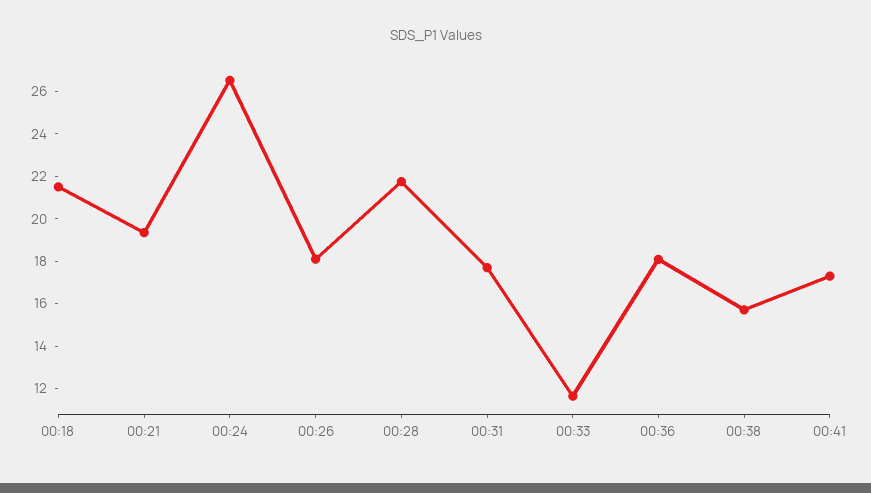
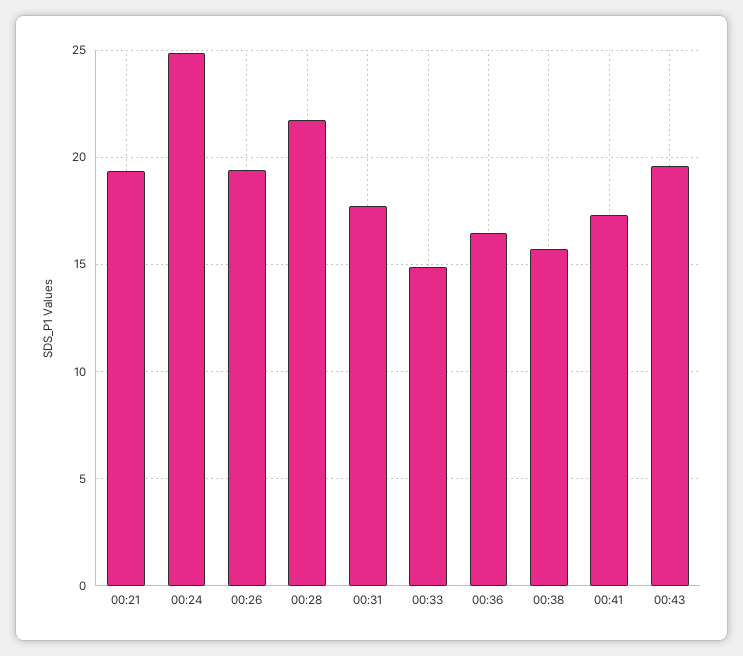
00:18: 21.5 -> none
00:24: 26.5 -> 25
00:26: 18 -> 19.5
00:33: 11.5 -> 15
00:36: 18 -> 16.5
00:43: none -> 19.5

